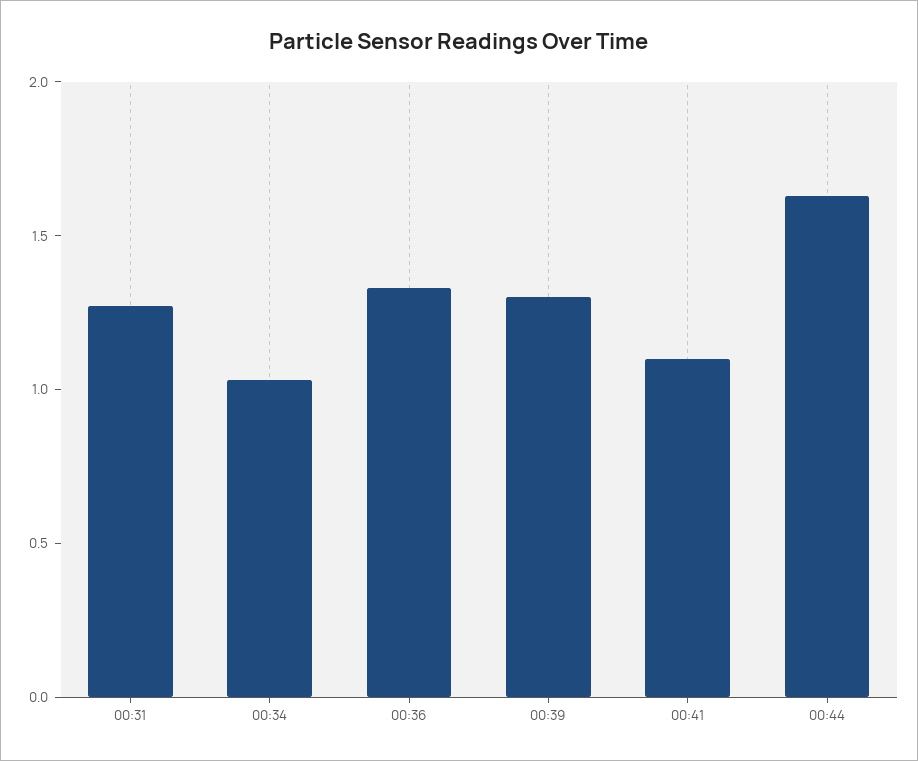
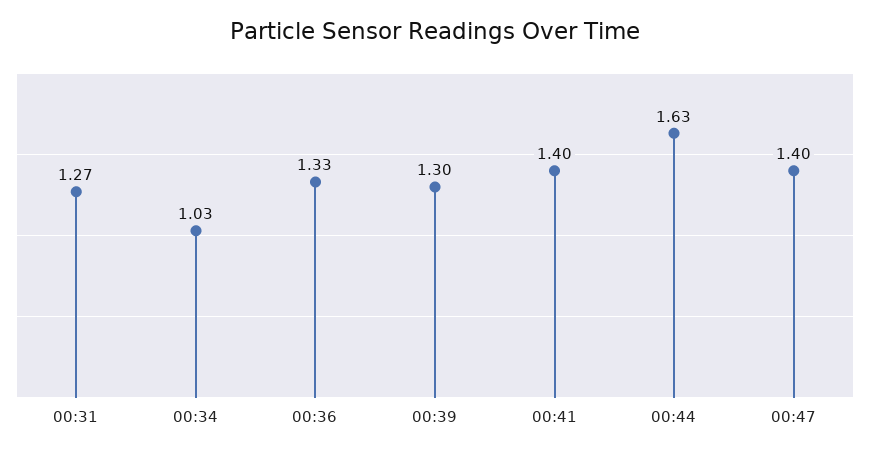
00:41: 1.1 -> 1.4
00:47: none -> 1.4

